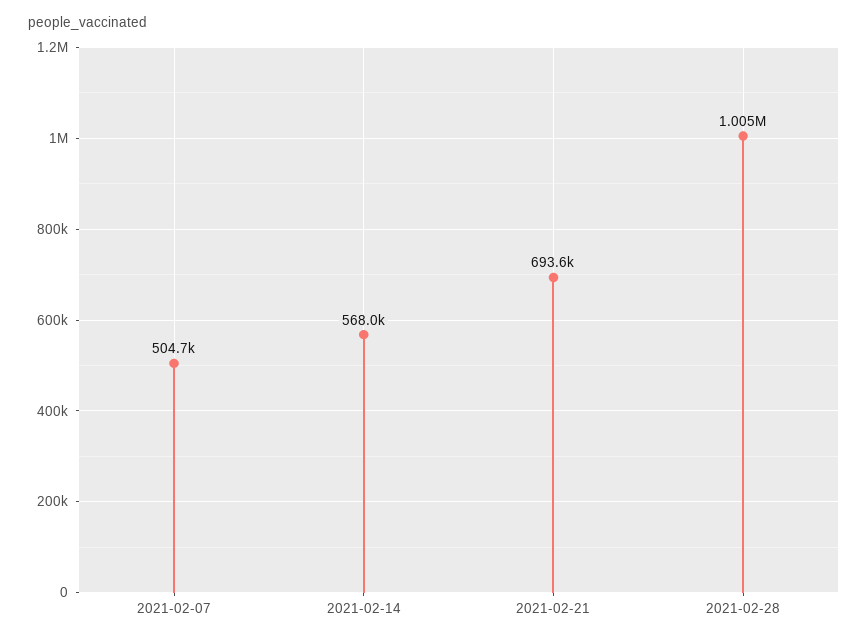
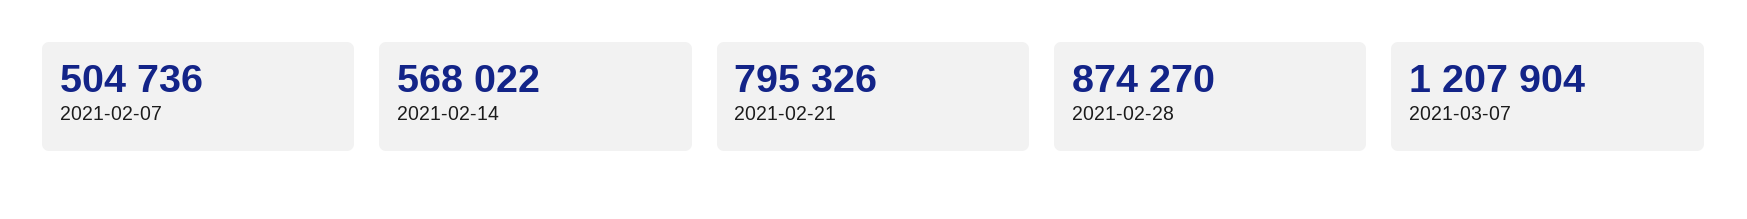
2021-02-21: 693600 -> 795326
2021-02-28: 1005000 -> 874270
2021-03-07: none -> 1207904

